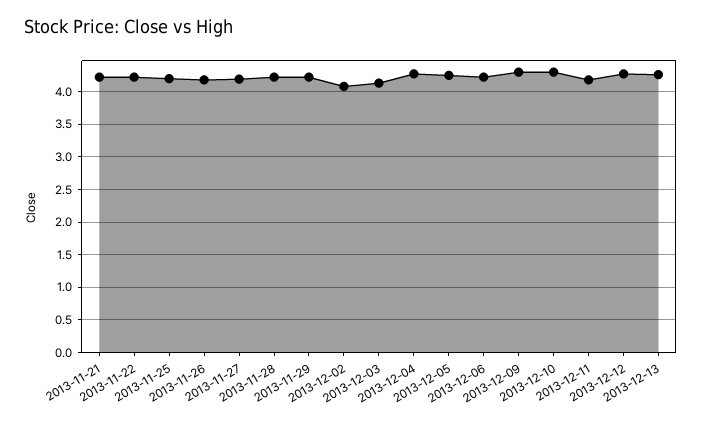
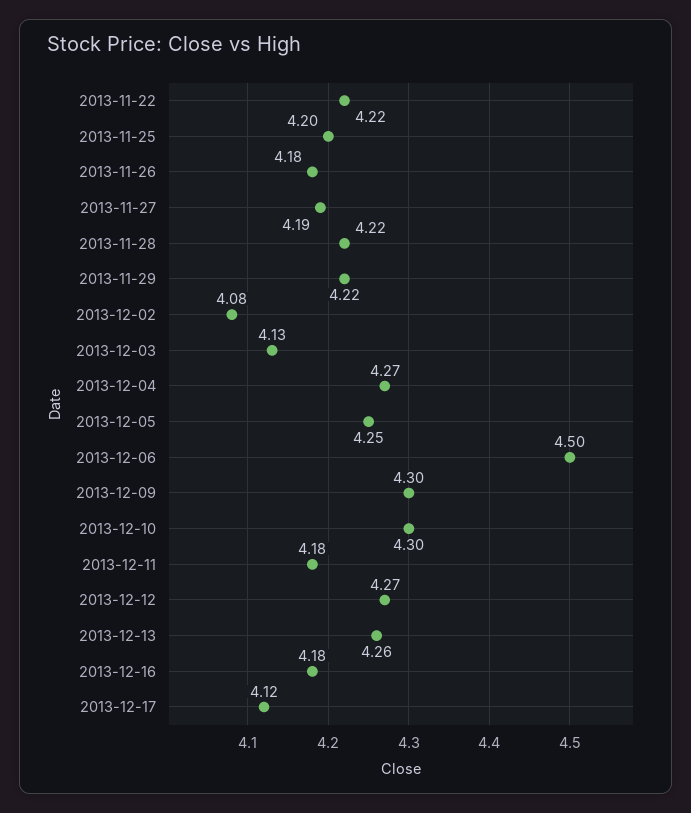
2013-11-21: 4.2 -> none
2013-12-06: 4.2 -> 4.5
2013-12-16: none -> 4.18
2013-12-17: none -> 4.12

